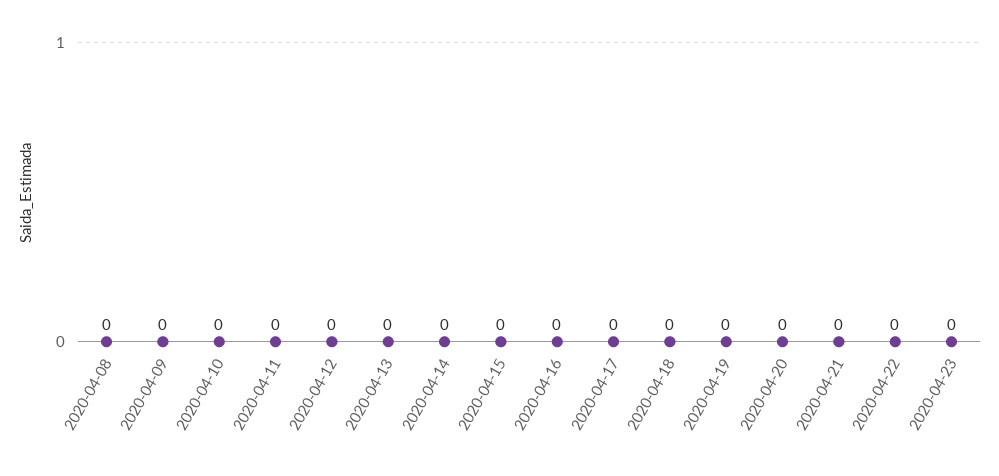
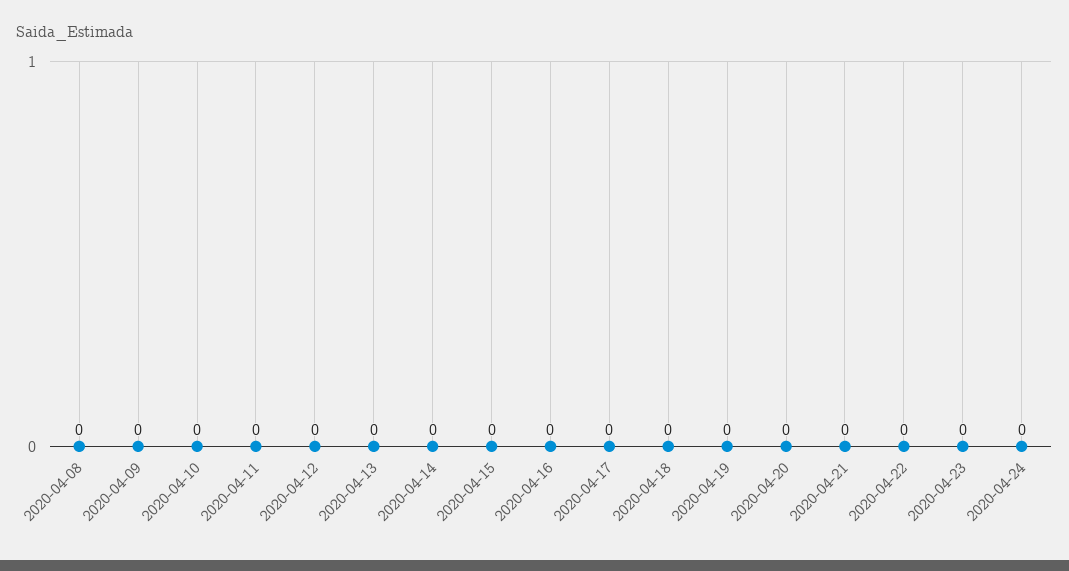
2020-04-24: none -> 0

